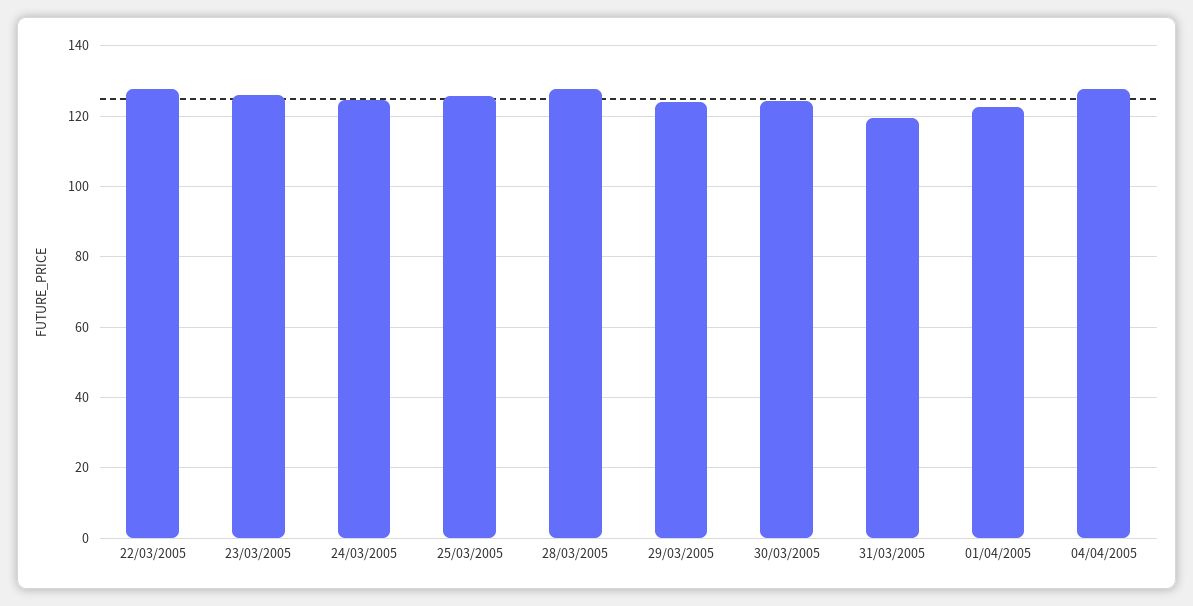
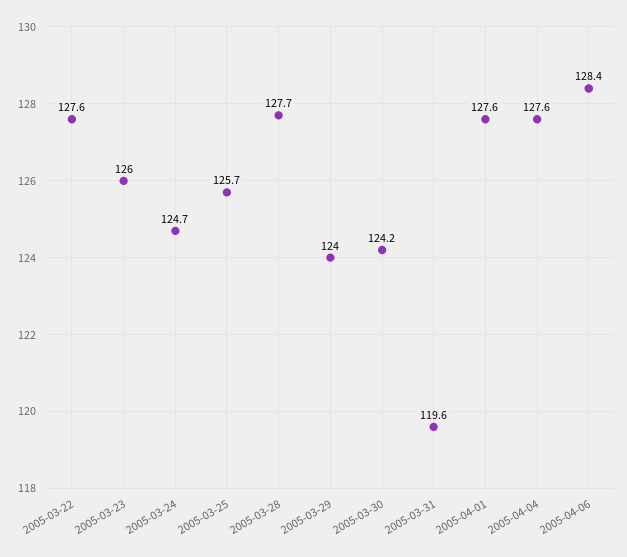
01/04/2005: 122 -> 127.6
2005-04-06: none -> 128.4

